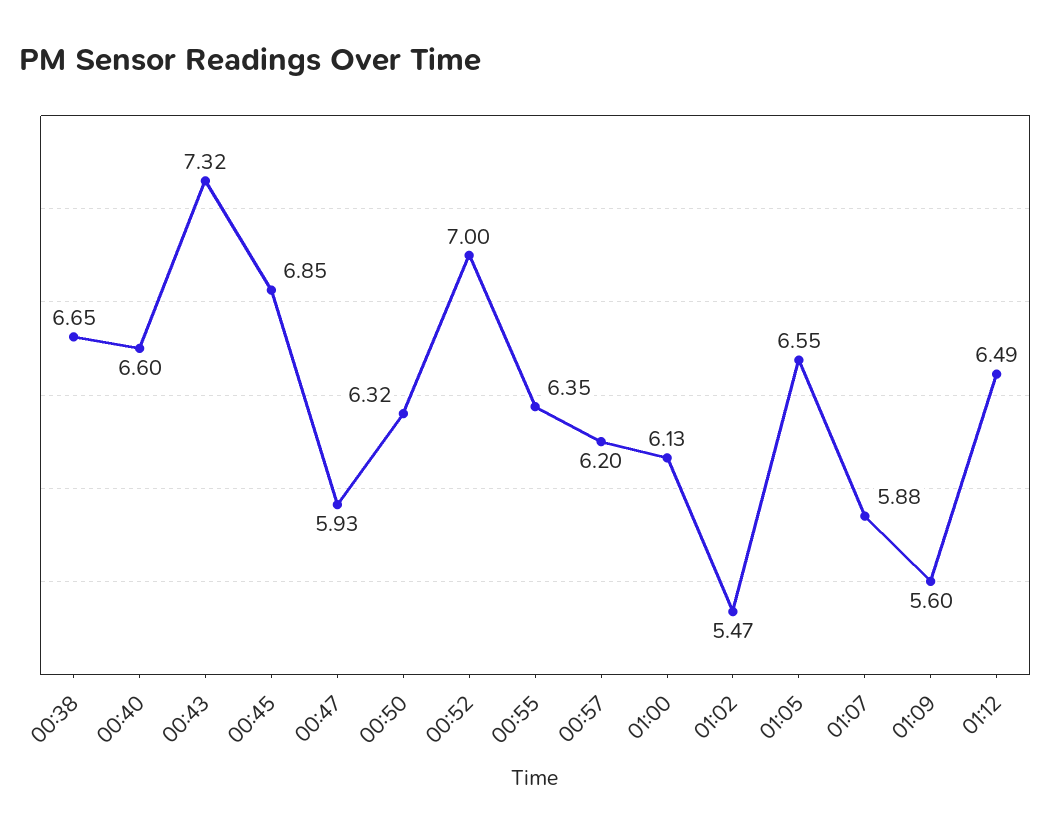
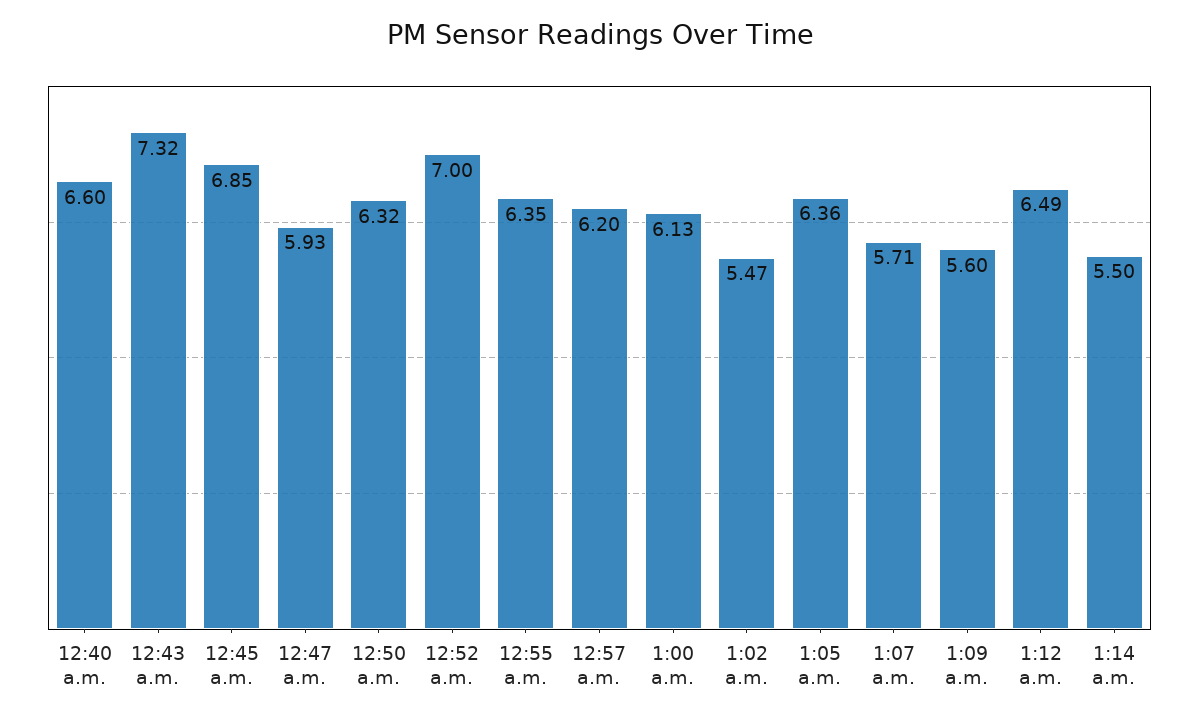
00:38: 6.65 -> none
01:05: 6.55 -> 6.36
01:07: 5.88 -> 5.71
1:14 a.m.: none -> 5.5

